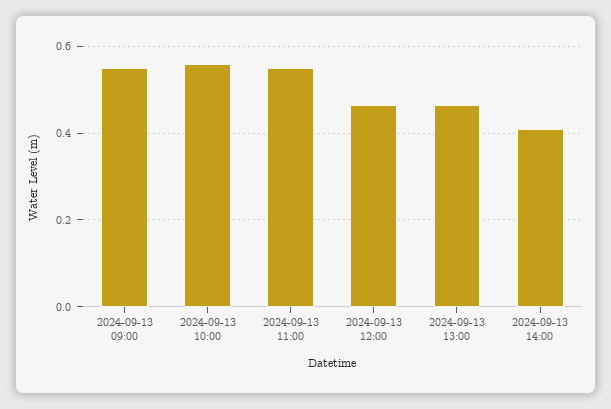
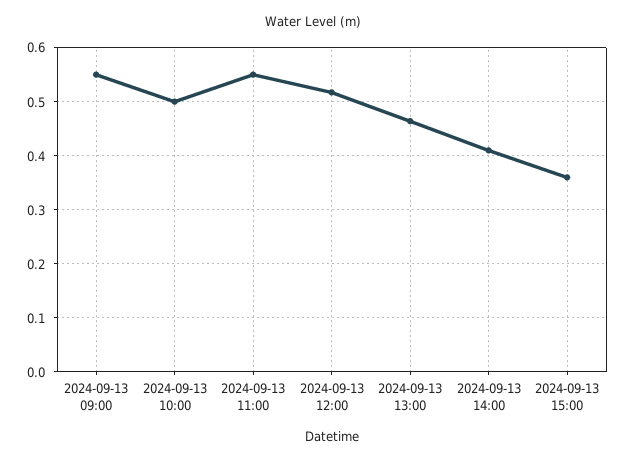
2024-09-13 10:00: 0.56 -> 0.5
2024-09-13 12:00: 0.46 -> 0.52
2024-09-13 15:00: none -> 0.36

